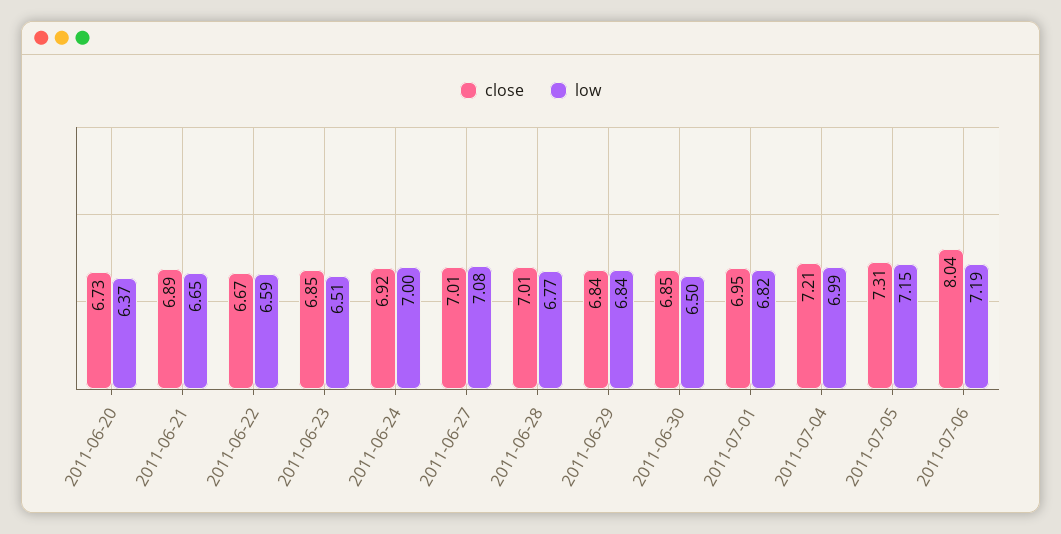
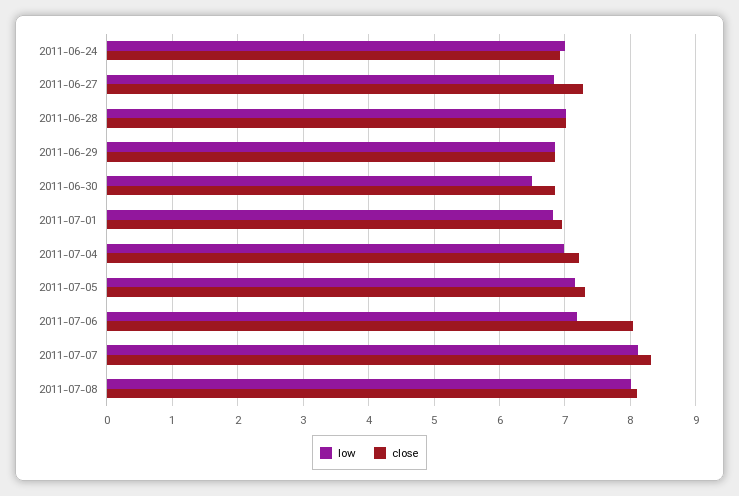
close, 2011-06-20: 6.73 -> none
low, 2011-06-20: 6.37 -> none
close, 2011-06-21: 6.89 -> none
low, 2011-06-21: 6.65 -> none
close, 2011-06-22: 6.67 -> none
low, 2011-06-22: 6.59 -> none
close, 2011-06-23: 6.85 -> none
low, 2011-06-23: 6.51 -> none
close, 2011-06-27: 7.01 -> 7.3
low, 2011-06-27: 7.08 -> 6.8
low, 2011-06-28: 6.77 -> 7
low, 2011-07-07: none -> 8.1
close, 2011-07-07: none -> 8.3
low, 2011-07-08: none -> 8
close, 2011-07-08: none -> 8.1

